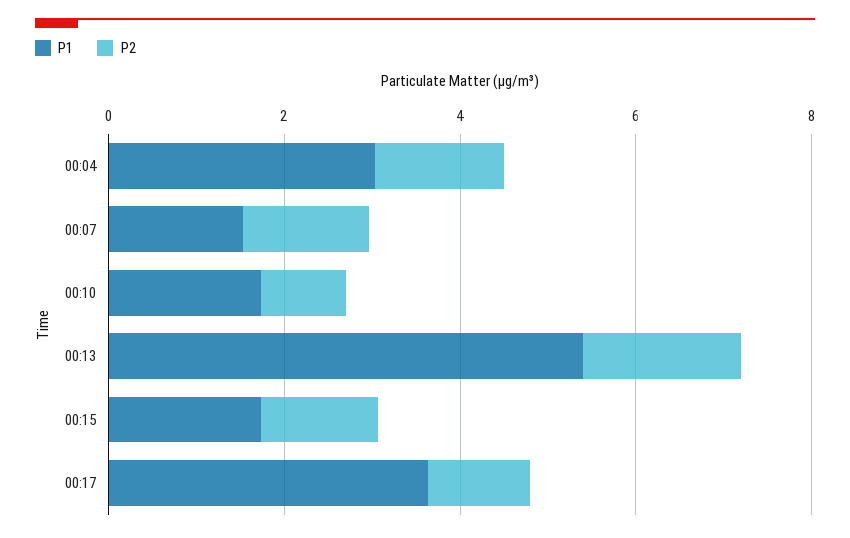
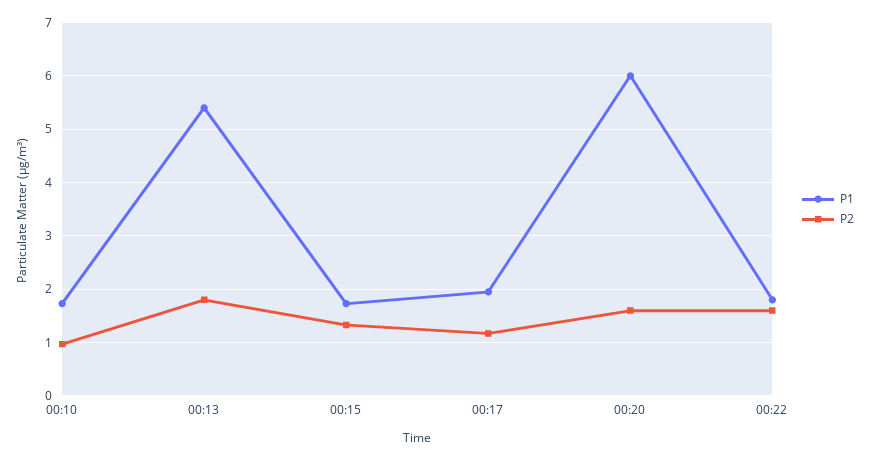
P1, 00:04: 3 -> none
P2, 00:04: 1.5 -> none
P1, 00:07: 1.5 -> none
P2, 00:07: 1.5 -> none
P1, 00:17: 3.5 -> 2
P1, 00:20: none -> 6
P2, 00:20: none -> 1.6
P1, 00:22: none -> 1.8
P2, 00:22: none -> 1.6

